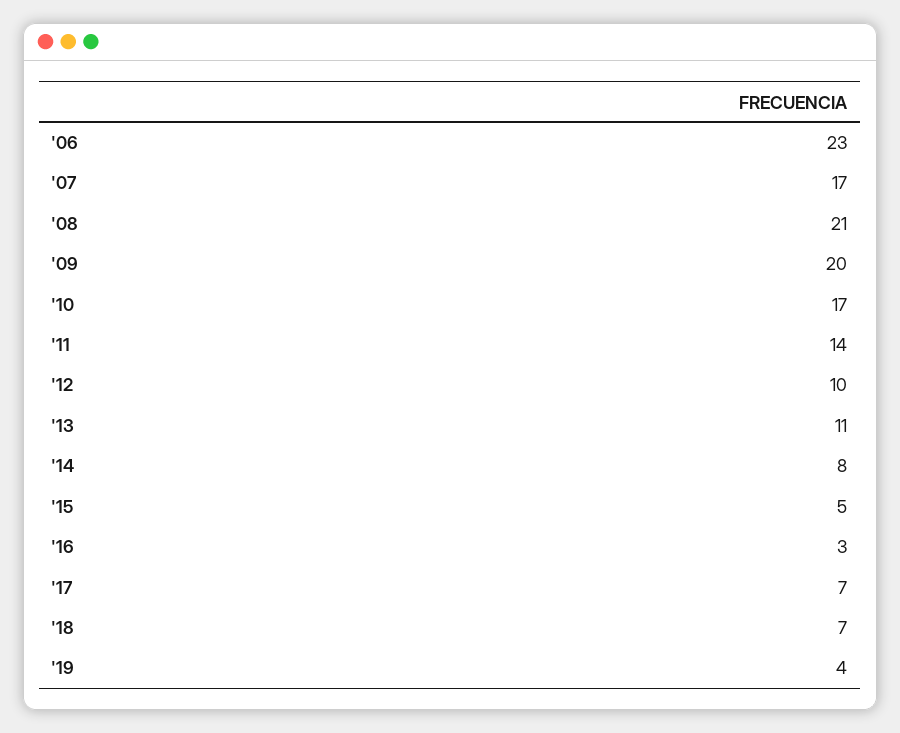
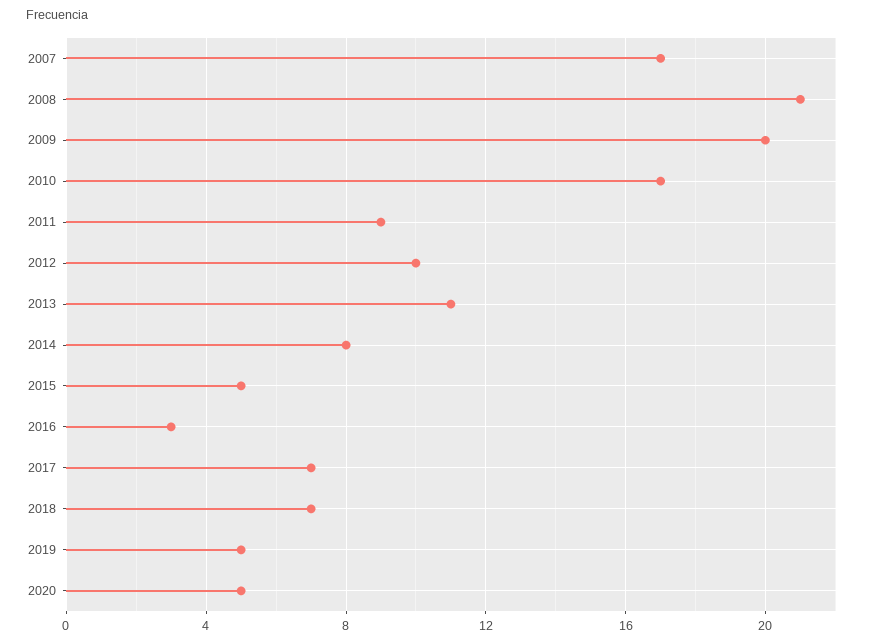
'06: 23 -> none
'11: 14 -> 9
'19: 4 -> 5
2020: none -> 5

